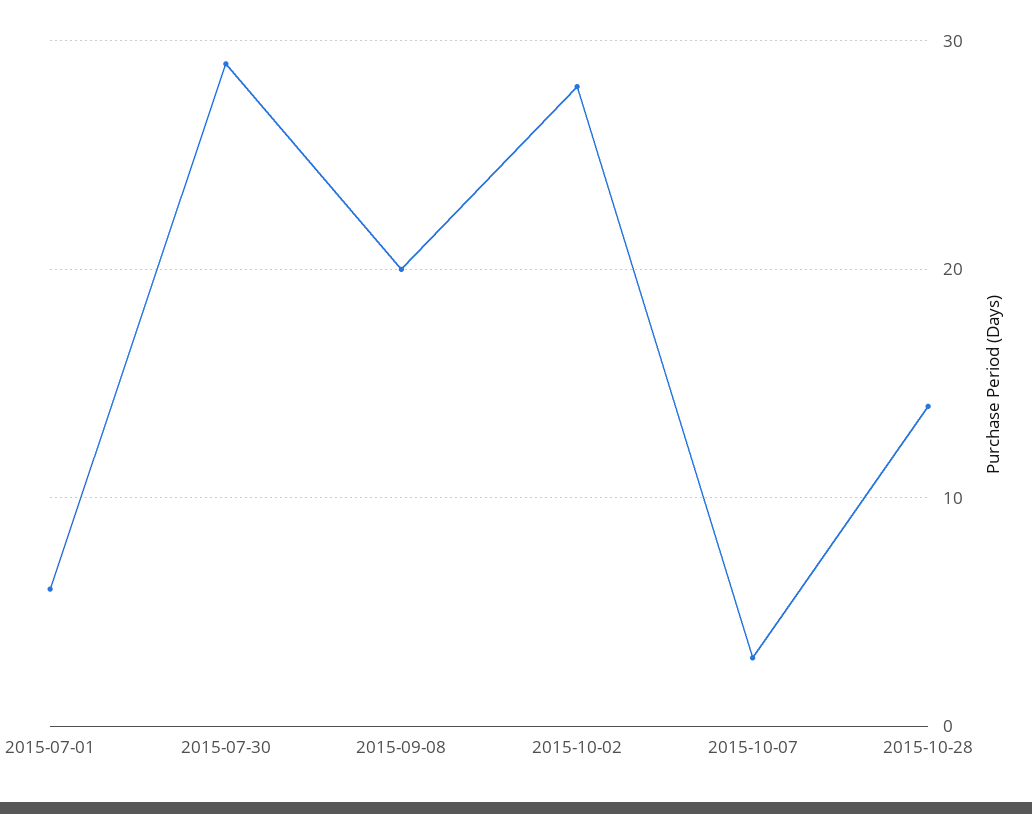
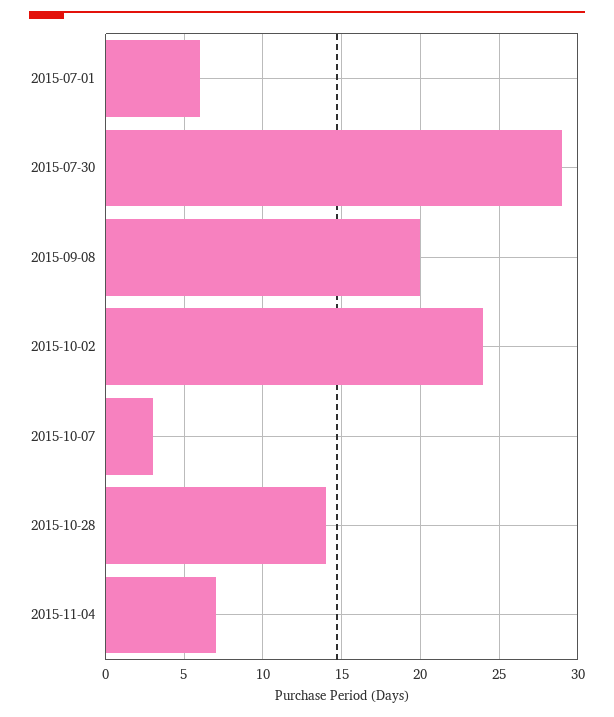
2015-10-02: 28 -> 24
2015-11-04: none -> 7

